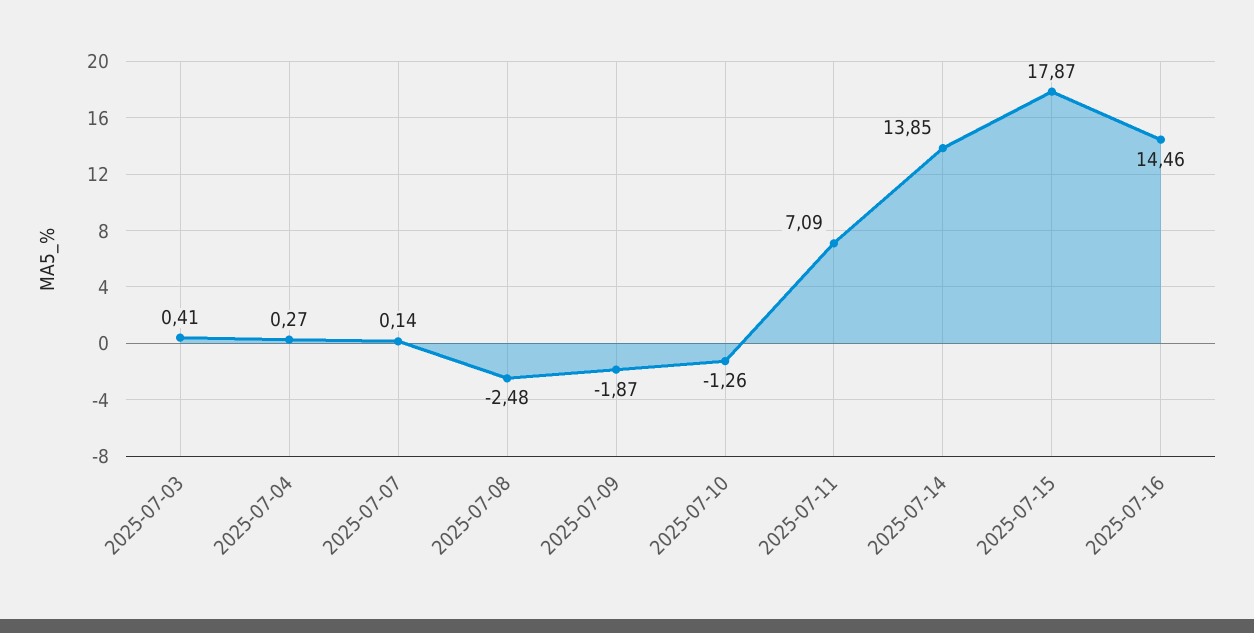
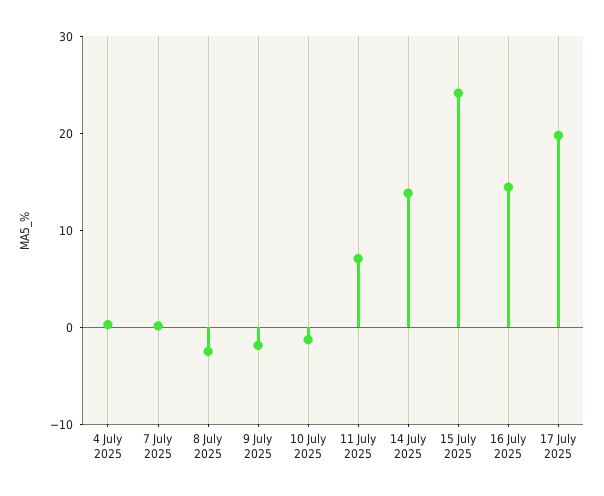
2025-07-03: 0.41 -> none
2025-07-15: 17.87 -> 24
17 July 2025: none -> 20

